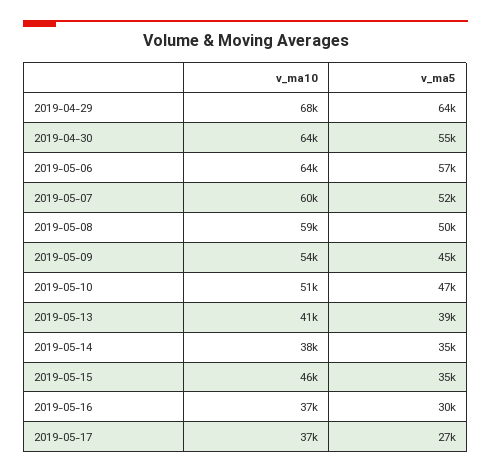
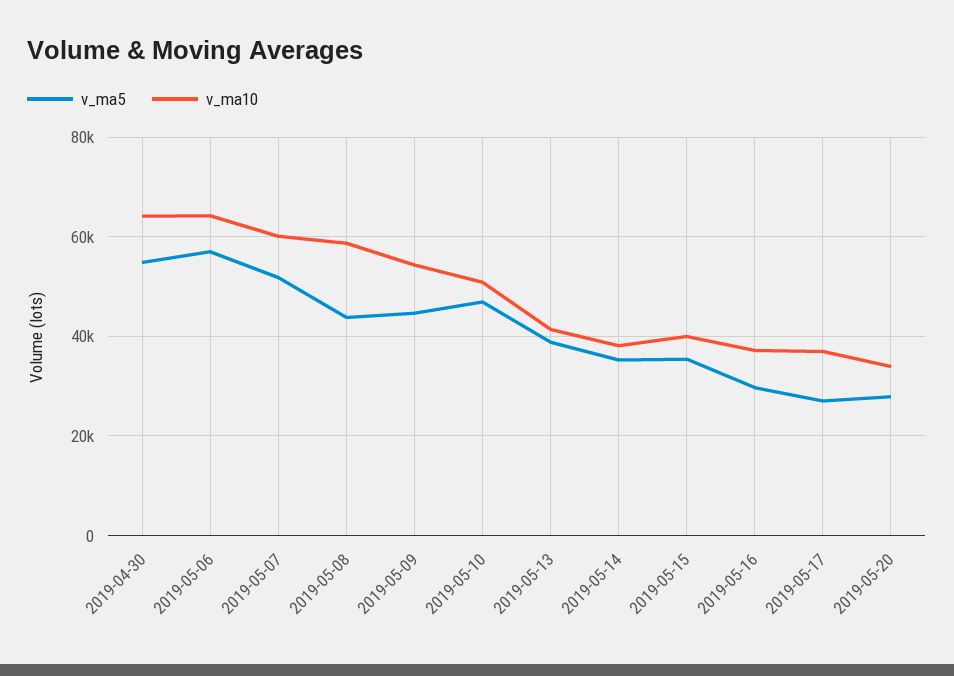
v_ma10, 2019-04-29: 68000 -> none
v_ma5, 2019-04-29: 64000 -> none
v_ma5, 2019-05-08: 50000 -> 44000
v_ma10, 2019-05-15: 46000 -> 40000
v_ma5, 2019-05-20: none -> 28000
v_ma10, 2019-05-20: none -> 34000

